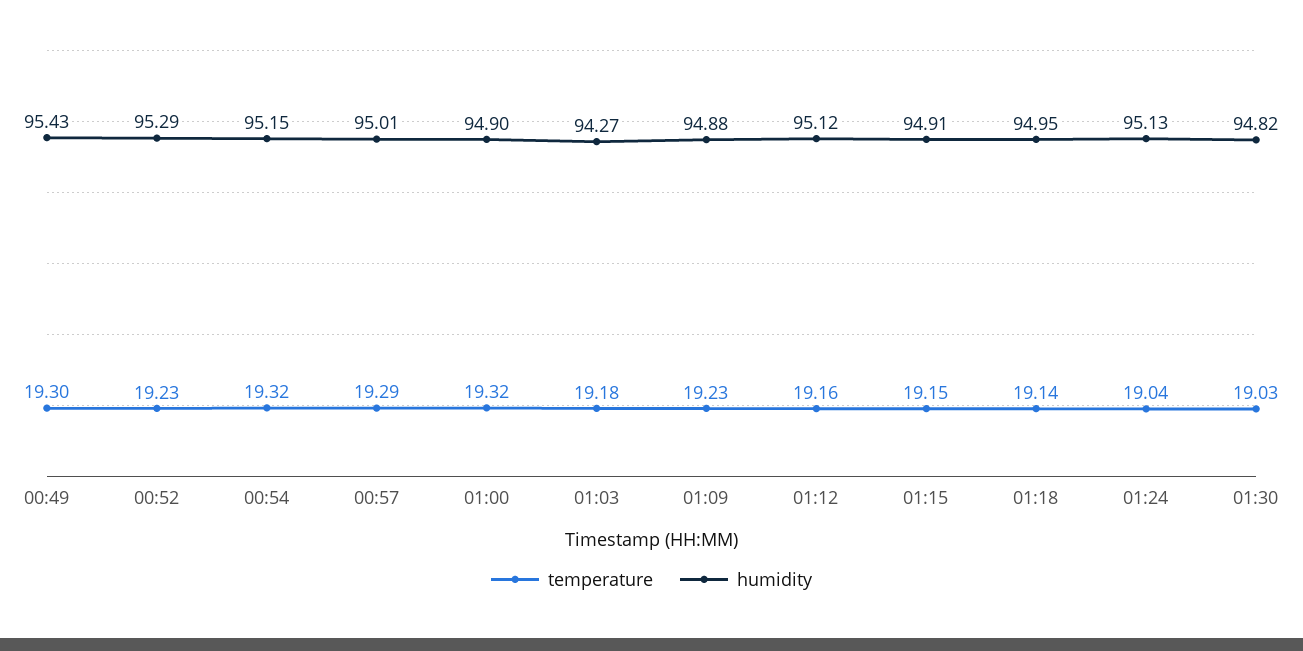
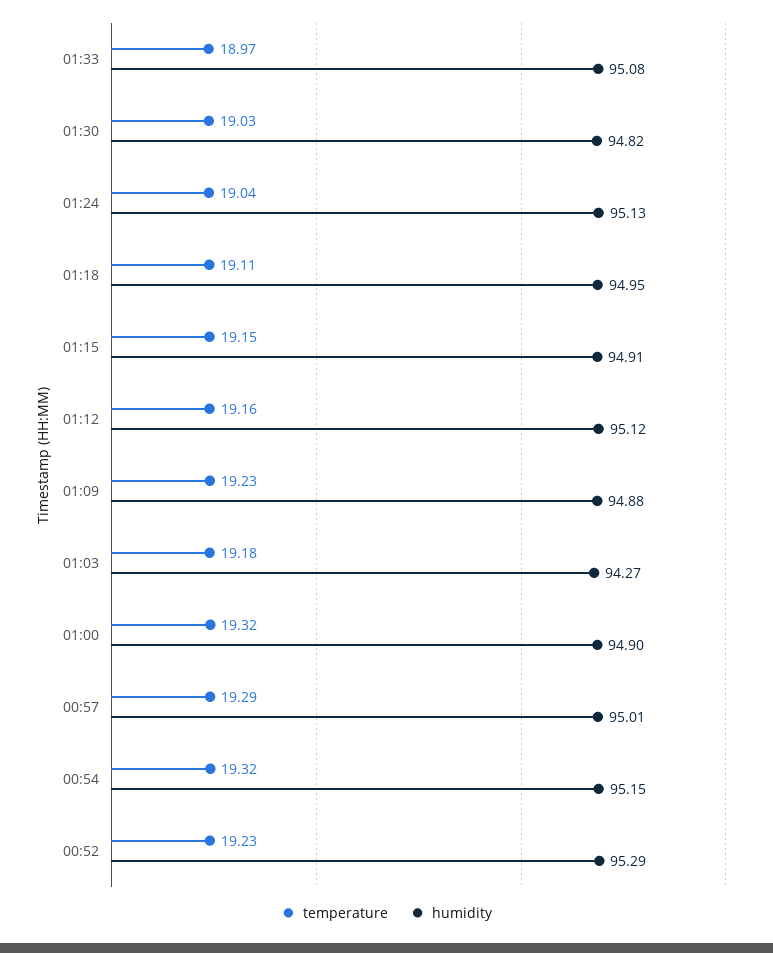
temperature, 00:49: 19.3 -> none
humidity, 00:49: 95.43 -> none
temperature, 01:18: 19.14 -> 19.11
temperature, 01:33: none -> 18.97
humidity, 01:33: none -> 95.08

